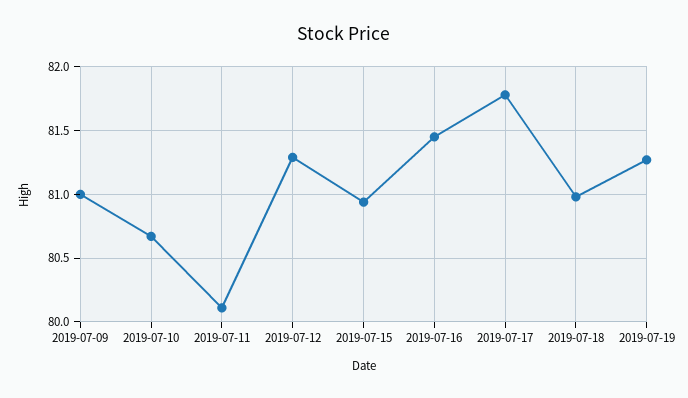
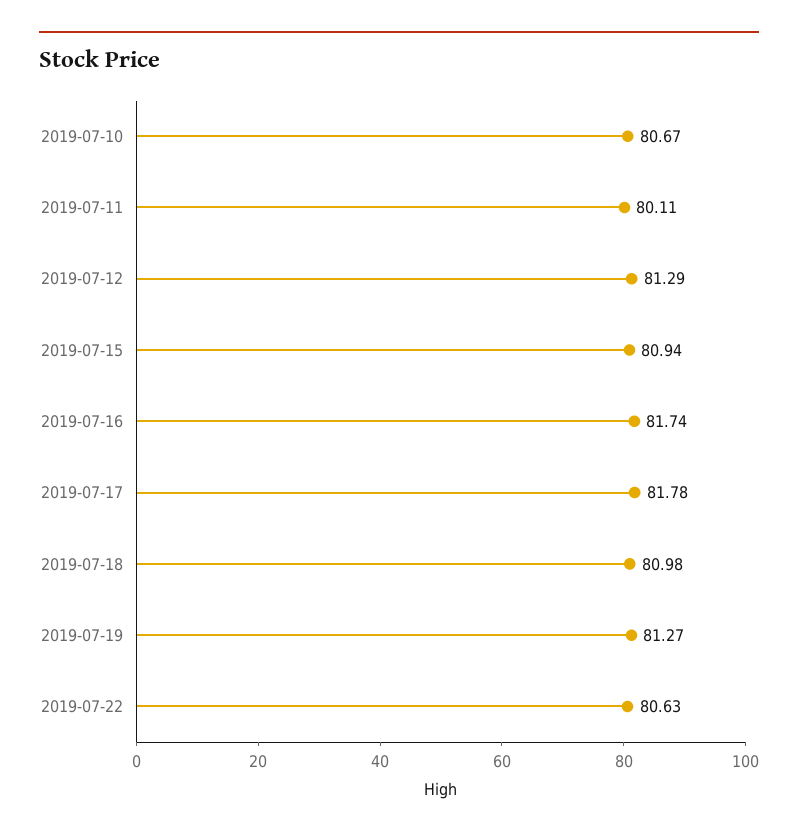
2019-07-09: 81 -> none
2019-07-16: 81.45 -> 81.74
2019-07-22: none -> 80.63

